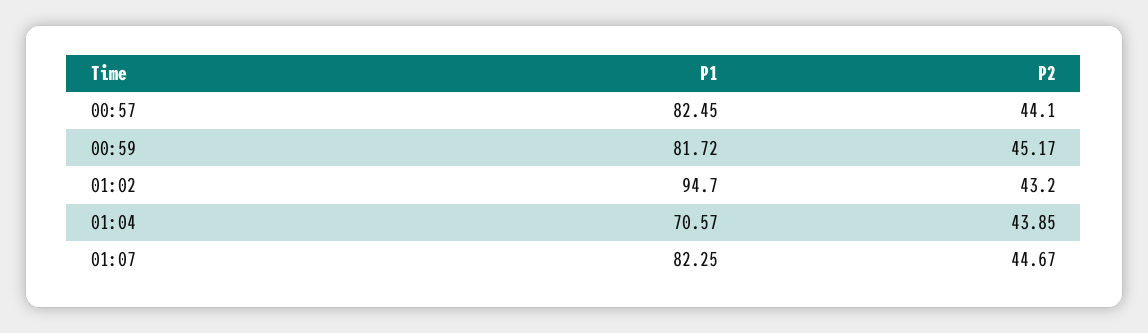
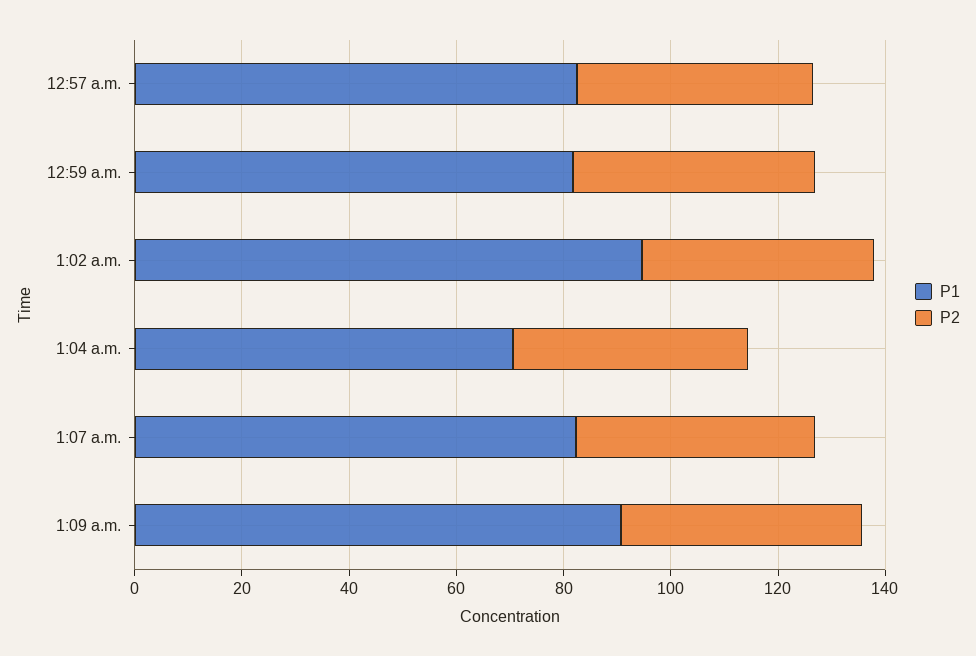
P1, 1:09 a.m.: none -> 90
P2, 1:09 a.m.: none -> 45

